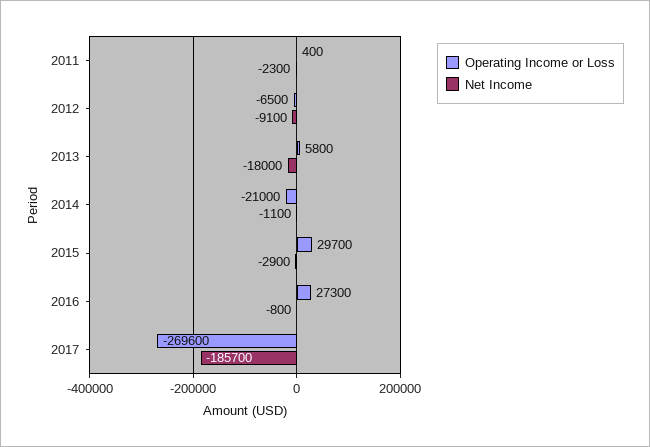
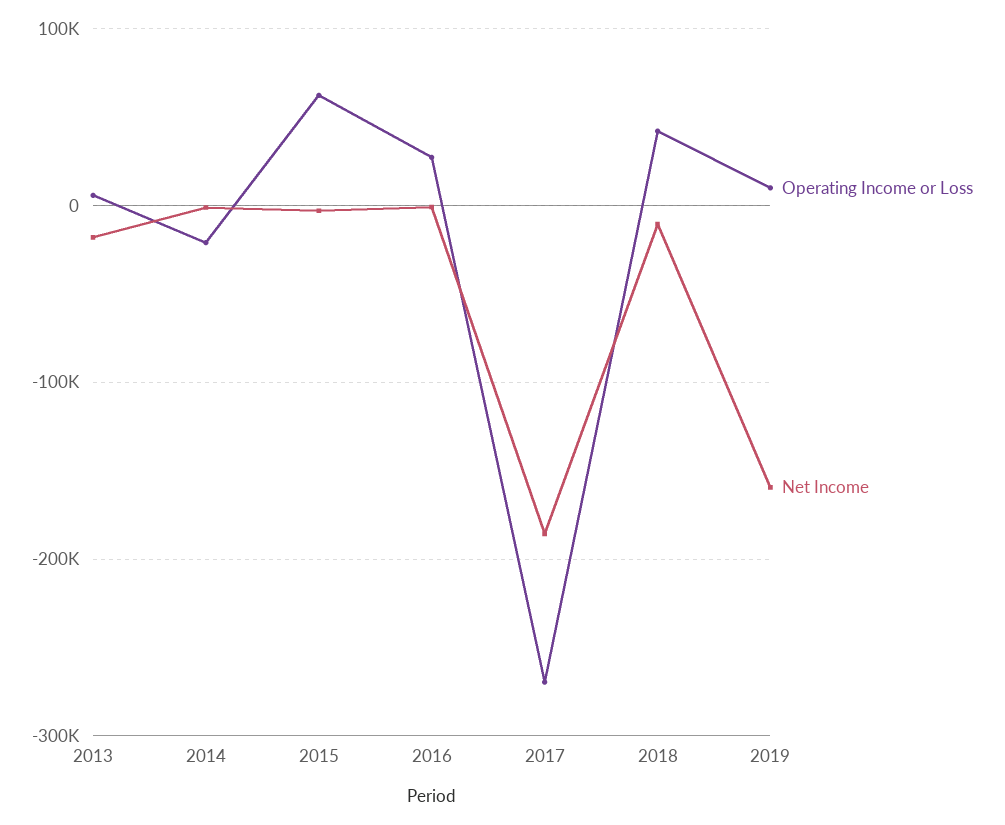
Operating Income or Loss, 2011: 400 -> none
Net Income, 2011: -2300 -> none
Operating Income or Loss, 2012: -6500 -> none
Net Income, 2012: -9100 -> none
Operating Income or Loss, 2015: 29700 -> 60000
Operating Income or Loss, 2018: none -> 40000
Net Income, 2018: none -> -10000
Operating Income or Loss, 2019: none -> 10000
Net Income, 2019: none -> -160000

